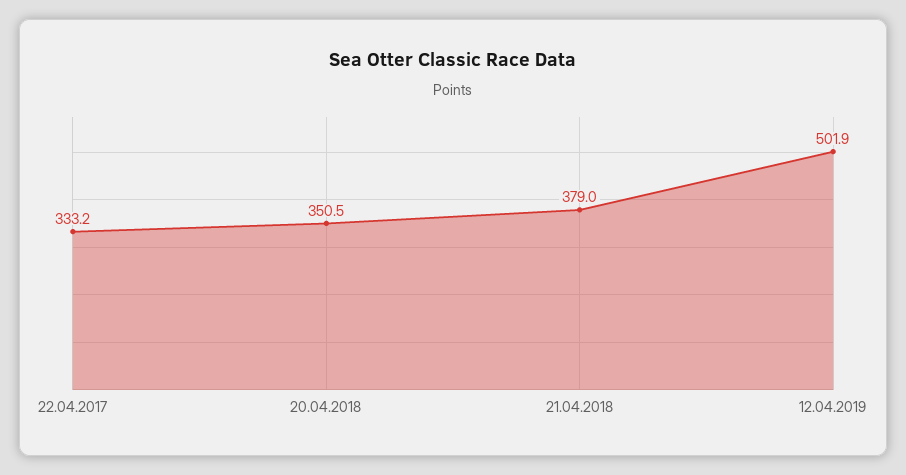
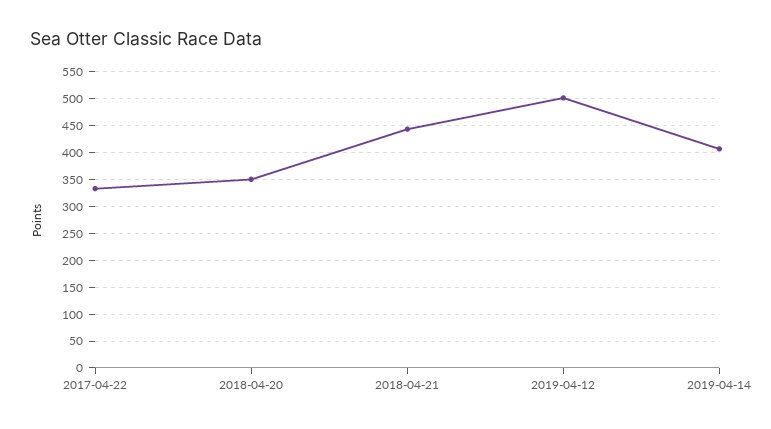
21.04.2018: 379 -> 450
2019-04-14: none -> 400

